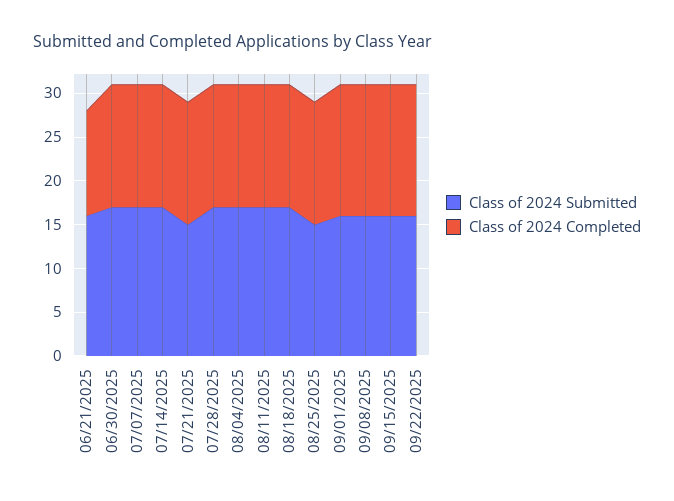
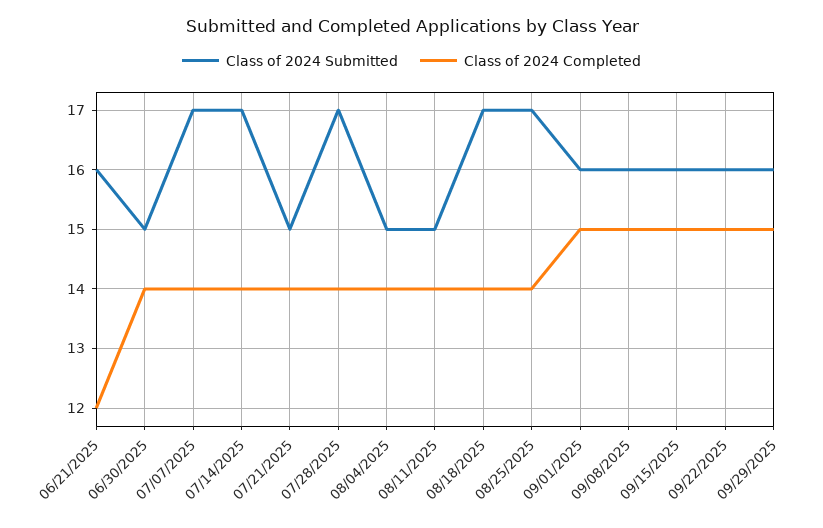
Class of 2024 Submitted, 06/30/2025: 17 -> 15
Class of 2024 Submitted, 08/04/2025: 17 -> 15
Class of 2024 Submitted, 08/11/2025: 17 -> 15
Class of 2024 Submitted, 08/25/2025: 15 -> 17
Class of 2024 Submitted, 09/29/2025: none -> 16
Class of 2024 Completed, 09/29/2025: none -> 15

